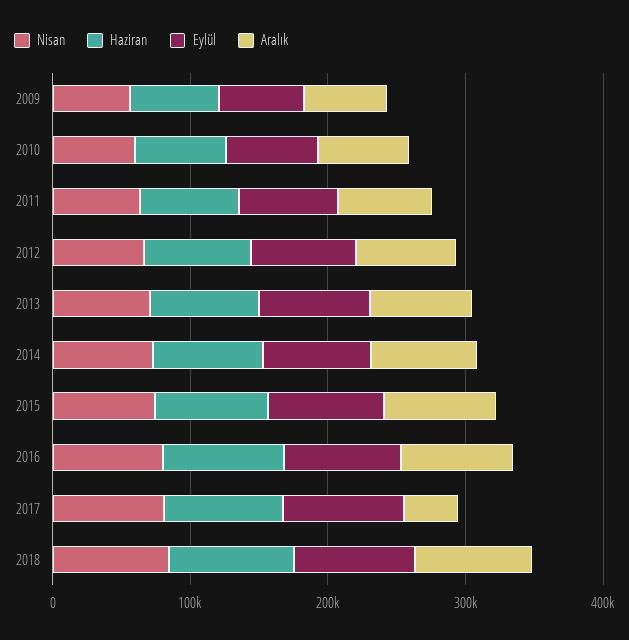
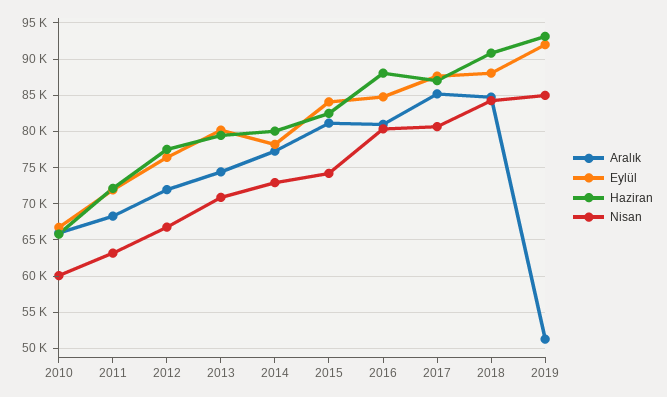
Nisan, 2009: 60000 -> none
Haziran, 2009: 60000 -> none
Eylül, 2009: 60000 -> none
Aralık, 2009: 60000 -> none
Aralık, 2017: 40000 -> 85000
Aralık, 2019: none -> 51000
Eylül, 2019: none -> 92000
Haziran, 2019: none -> 93000
Nisan, 2019: none -> 85000

